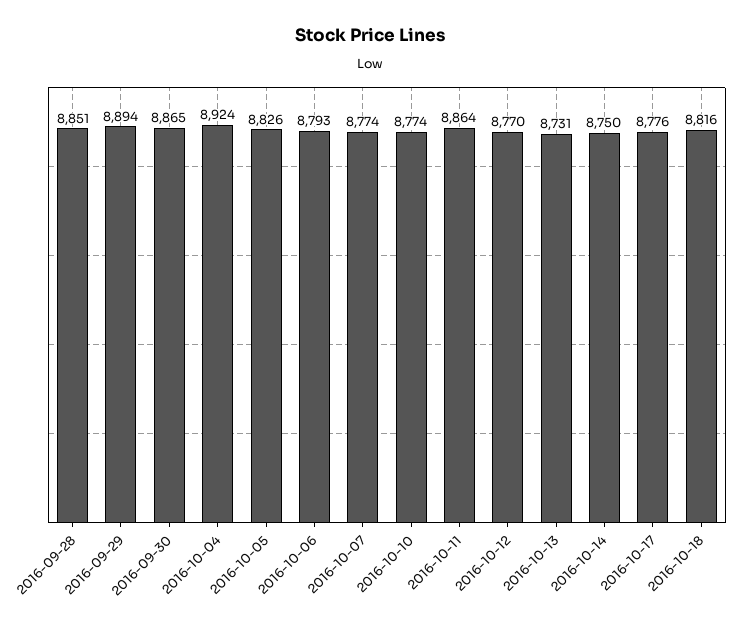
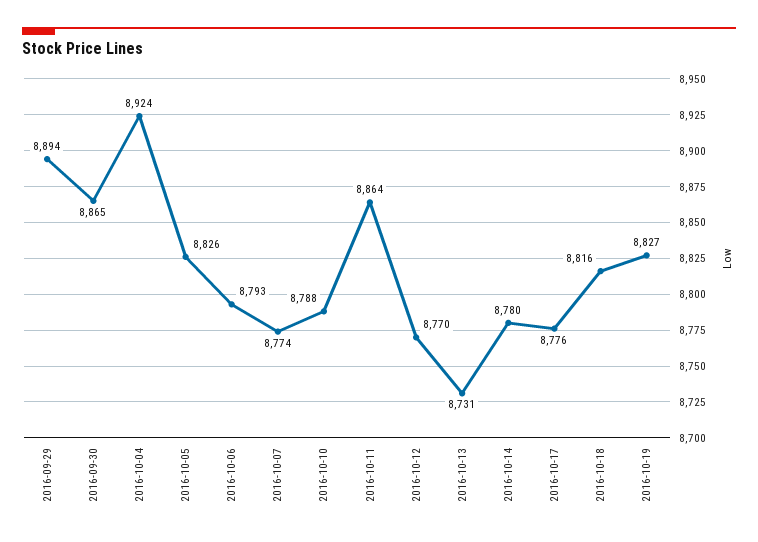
2016-09-28: 8851 -> none
2016-10-10: 8774 -> 8788
2016-10-14: 8750 -> 8780
2016-10-19: none -> 8827

